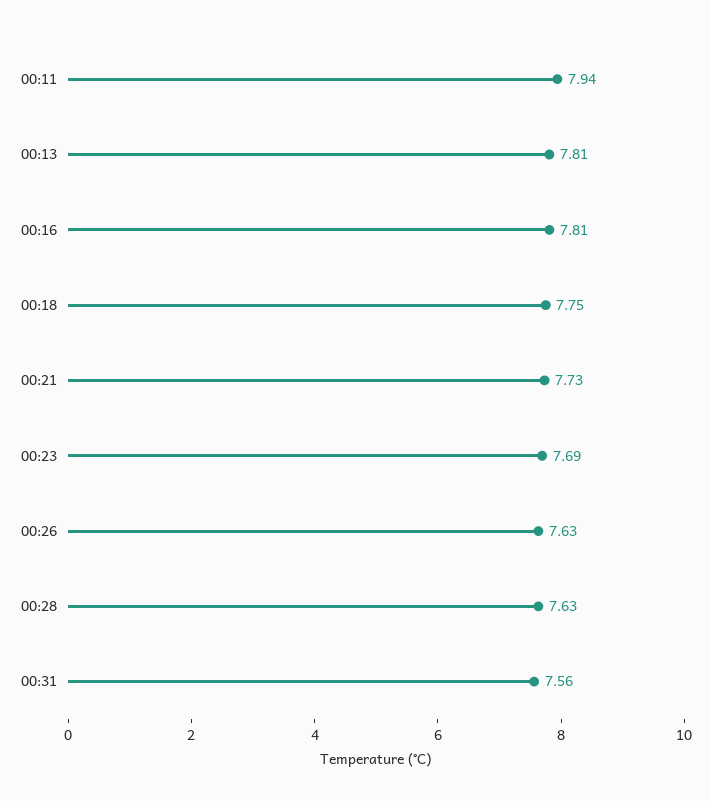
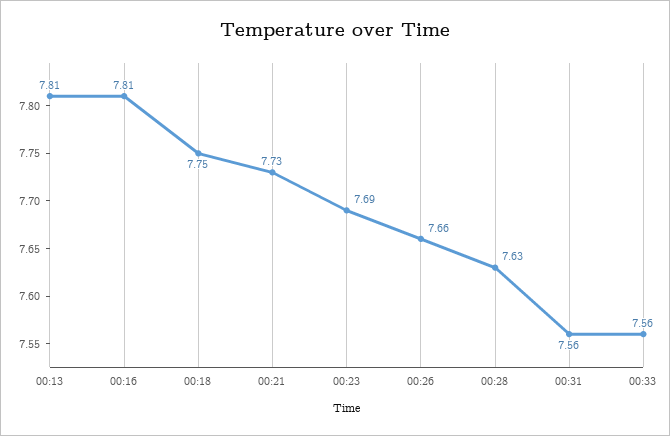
00:11: 7.94 -> none
00:26: 7.63 -> 7.66
00:33: none -> 7.56

